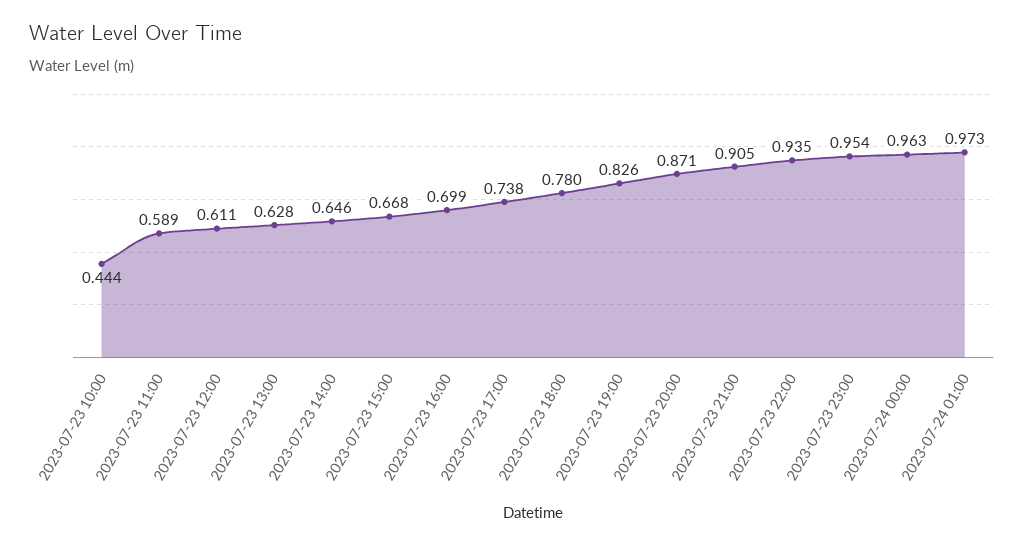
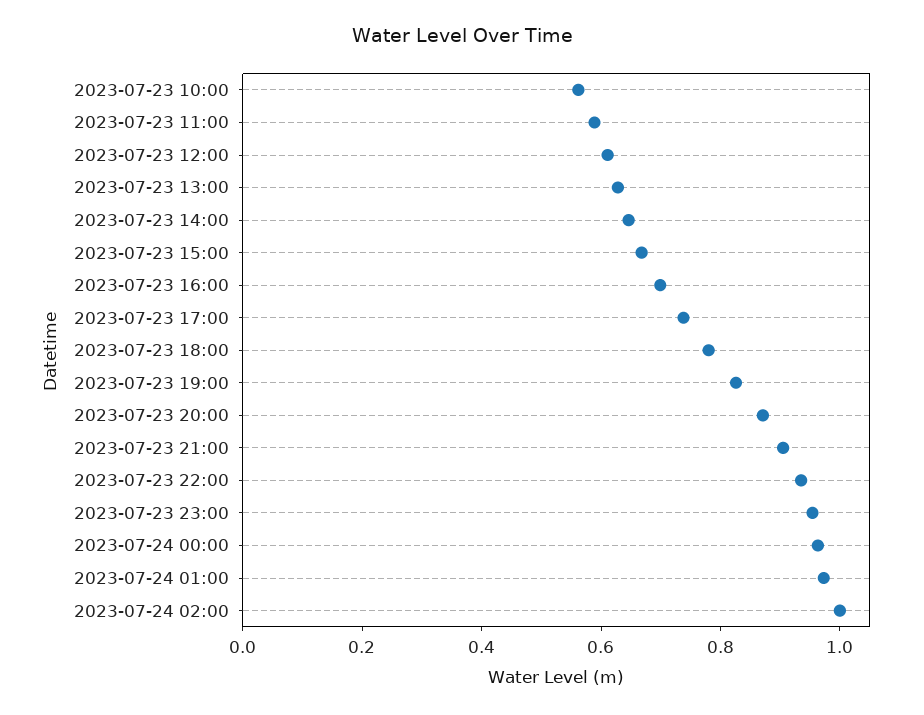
2023-07-23 10:00: 0.444 -> 0.55
2023-07-24 02:00: none -> 1

